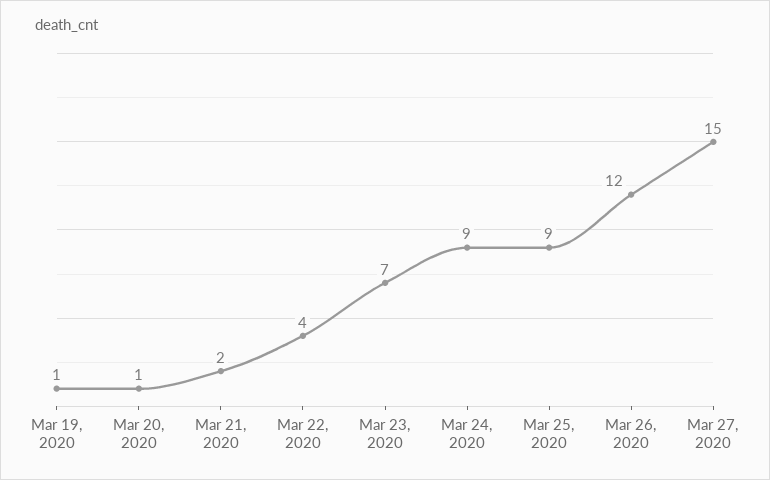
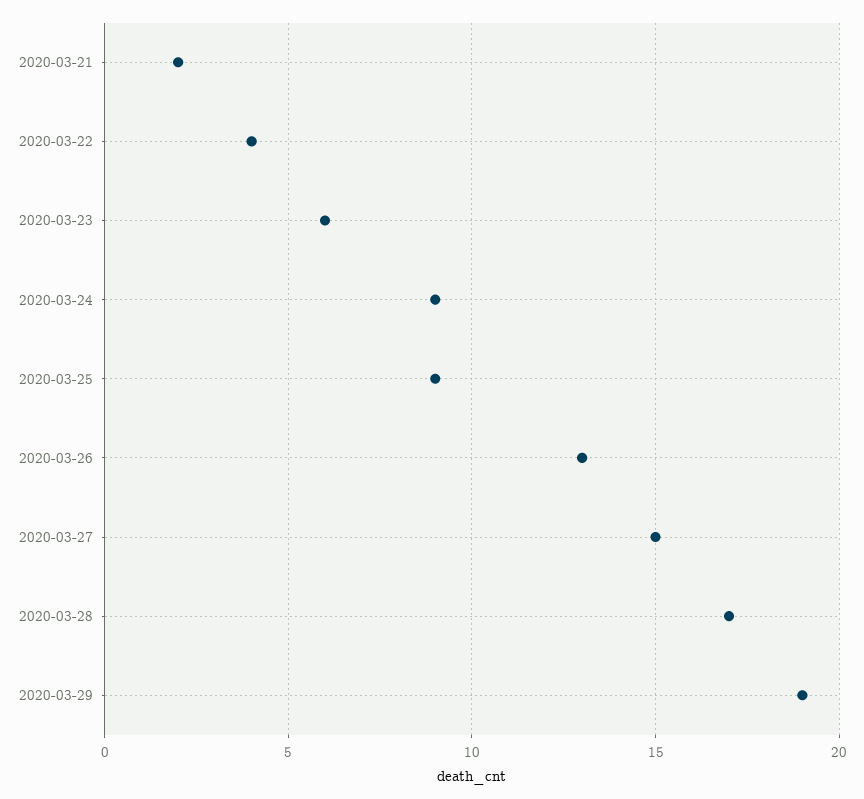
Mar 19, 2020: 1 -> none
Mar 20, 2020: 1 -> none
Mar 23, 2020: 7 -> 6
Mar 26, 2020: 12 -> 13
2020-03-28: none -> 17
2020-03-29: none -> 19

